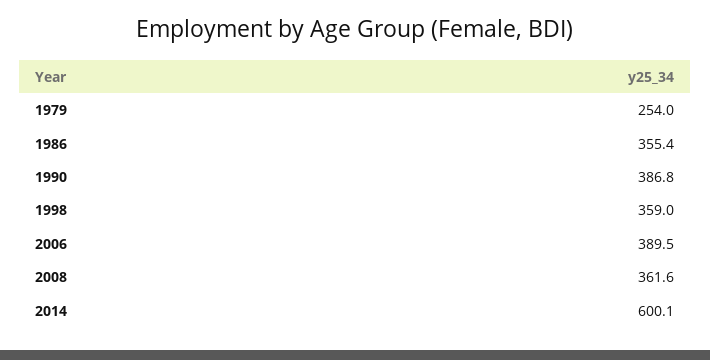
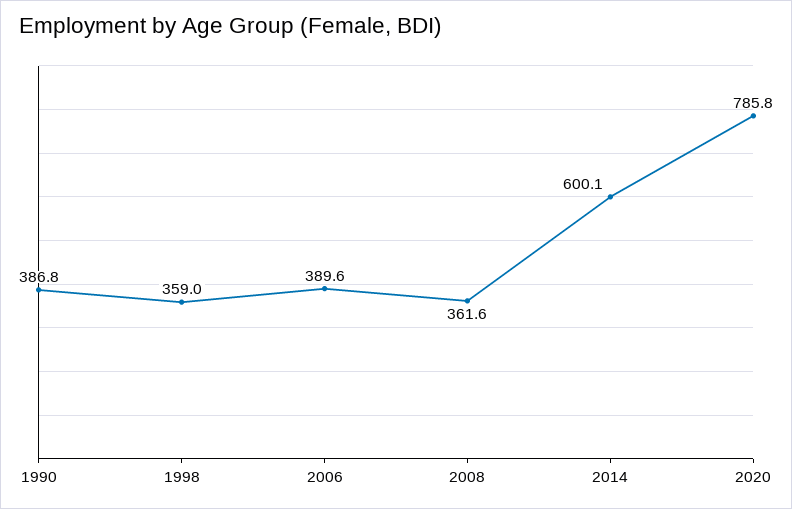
1979: 254 -> none
1986: 355.4 -> none
2006: 389.5 -> 389.6
2020: none -> 785.8

